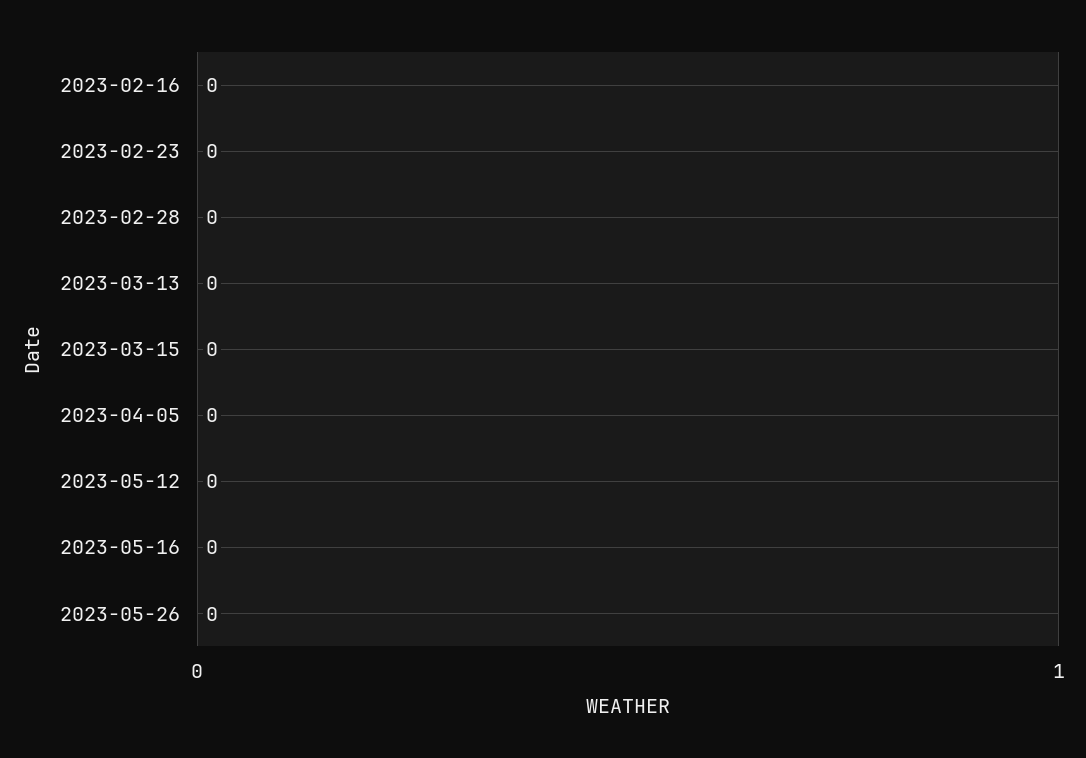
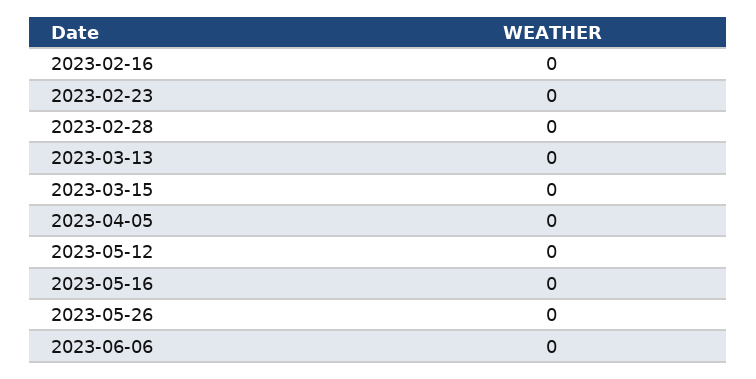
2023-06-06: none -> 0

